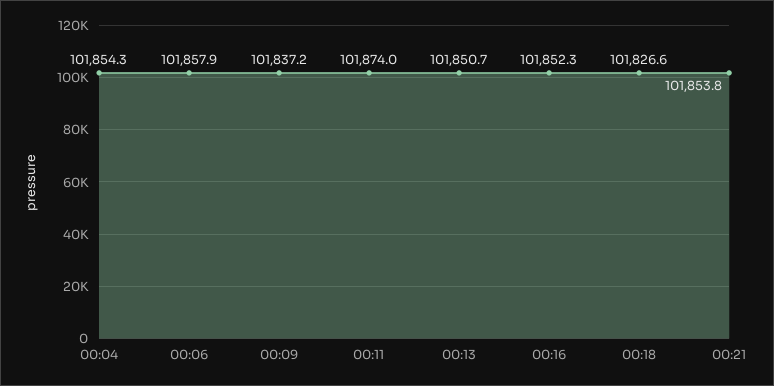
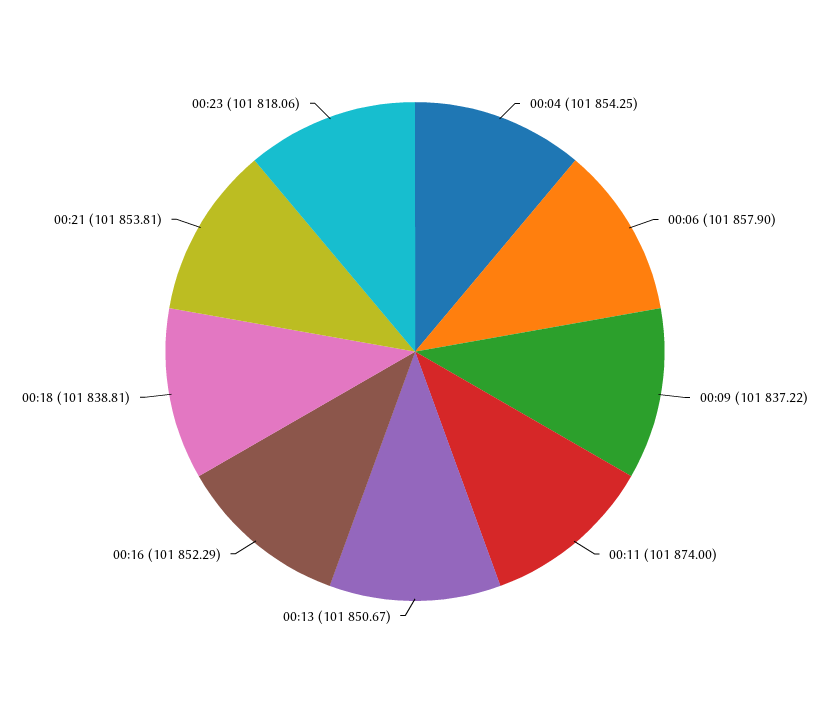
00:18: 101826.6 -> 101838.81
00:23: none -> 101818.06

